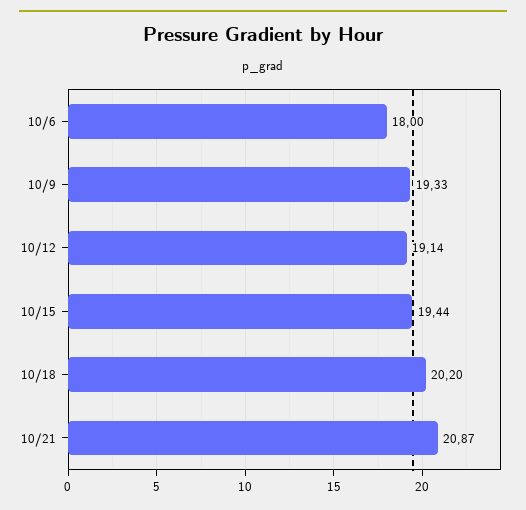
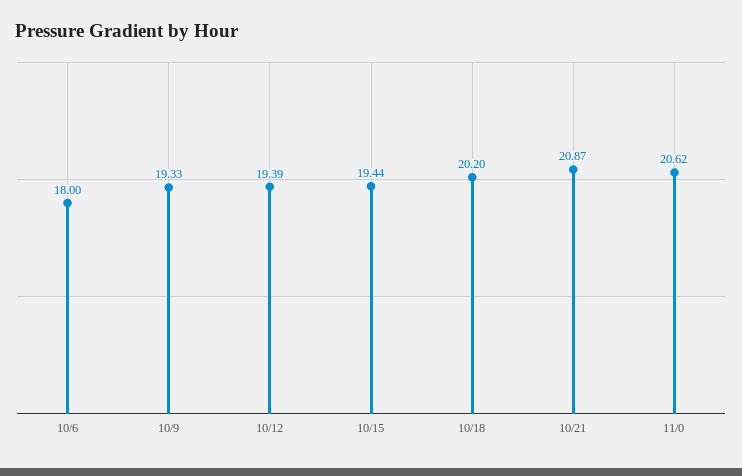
10/12: 19.14 -> 19.39
11/0: none -> 20.62

